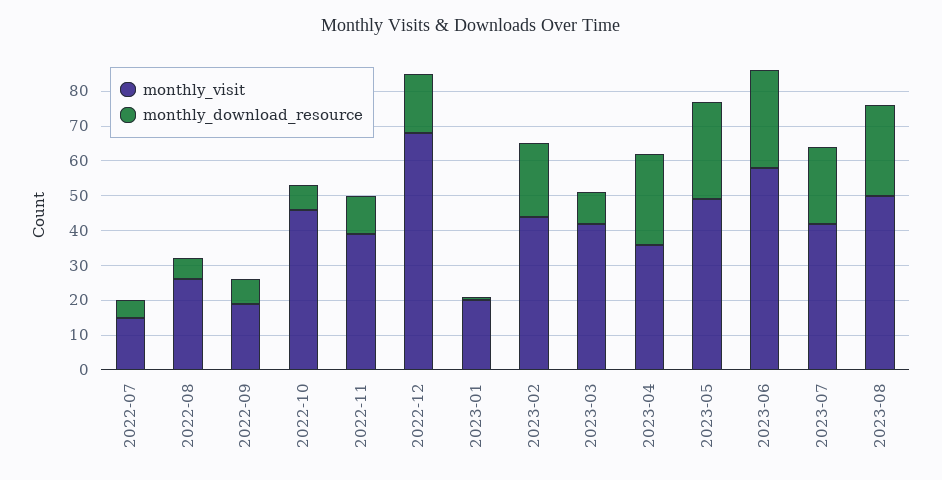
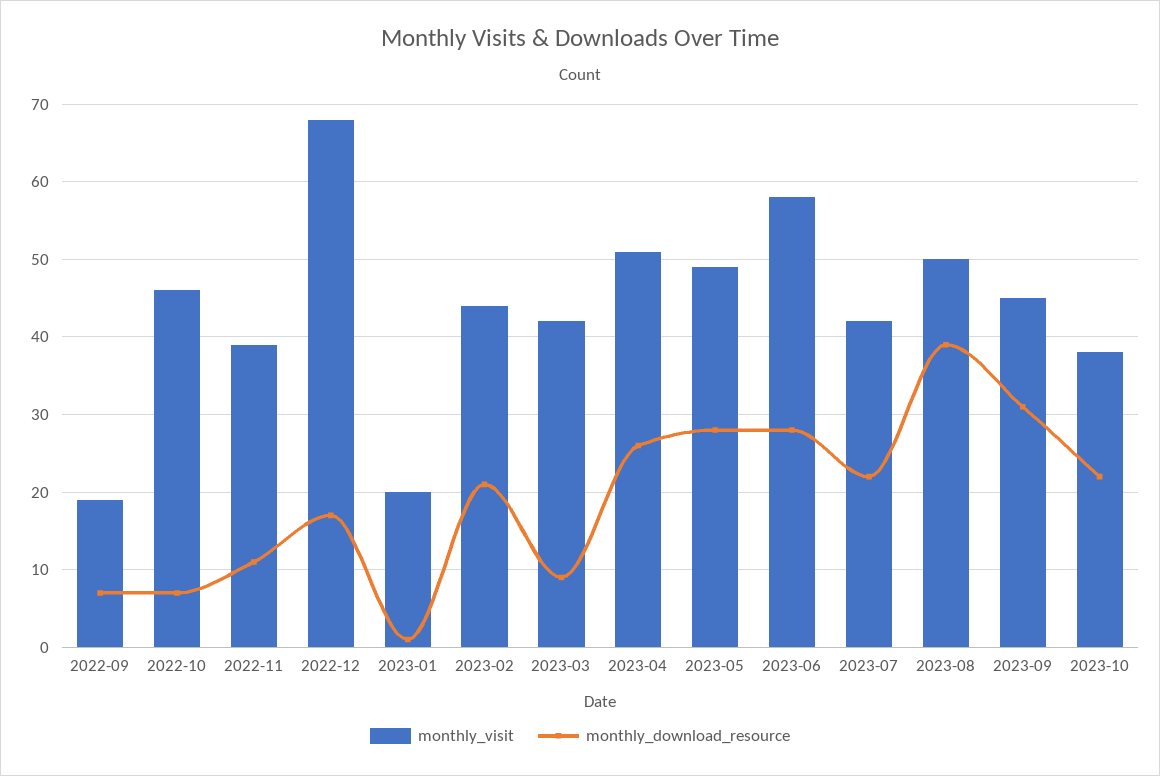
monthly_visit, 2022-07: 15 -> none
monthly_download_resource, 2022-07: 5 -> none
monthly_visit, 2022-08: 25 -> none
monthly_download_resource, 2022-08: 5 -> none
monthly_visit, 2023-04: 35 -> 51
monthly_download_resource, 2023-08: 25 -> 39
monthly_visit, 2023-09: none -> 45
monthly_download_resource, 2023-09: none -> 31
monthly_visit, 2023-10: none -> 38
monthly_download_resource, 2023-10: none -> 22

